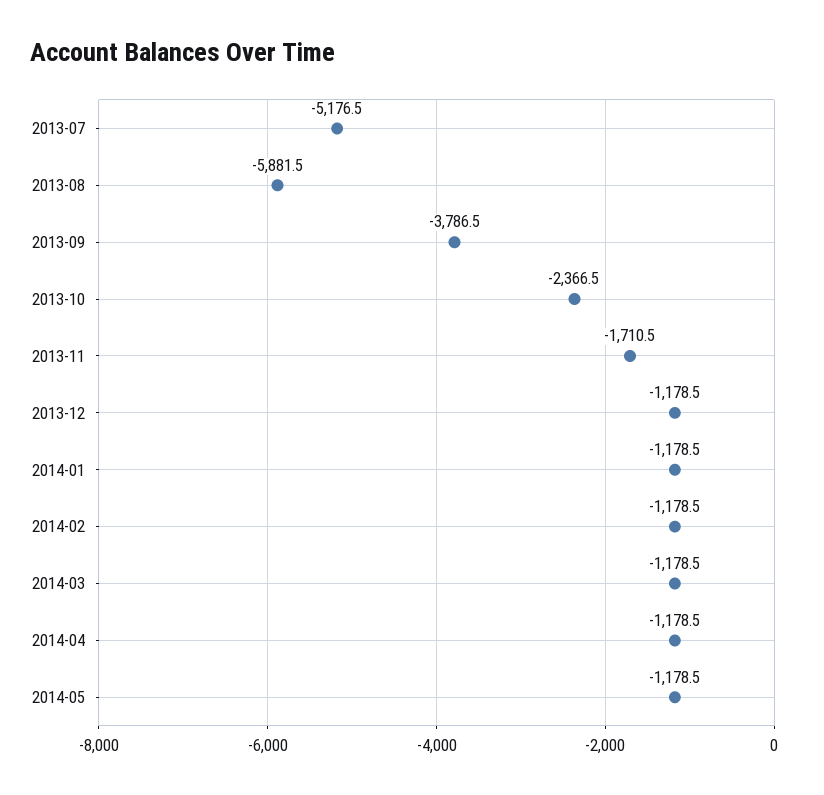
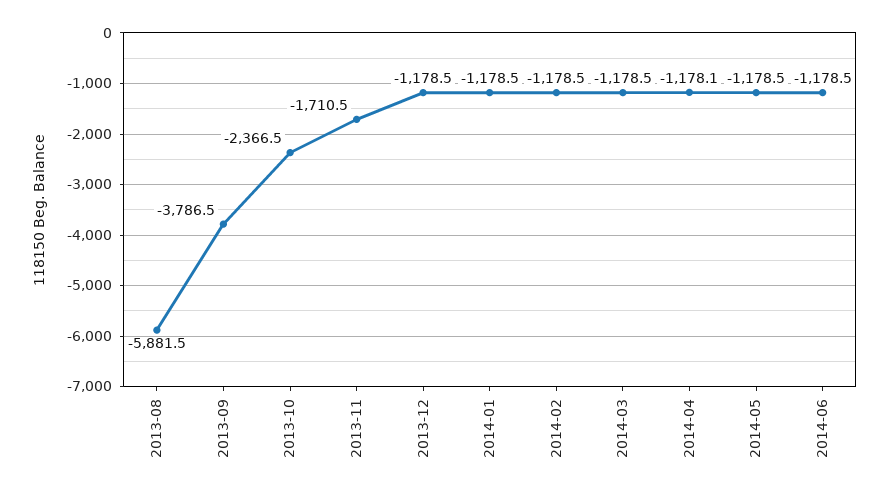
2013-07: -5176.5 -> none
2014-04: -1178.5 -> -1178.1
2014-06: none -> -1178.5

